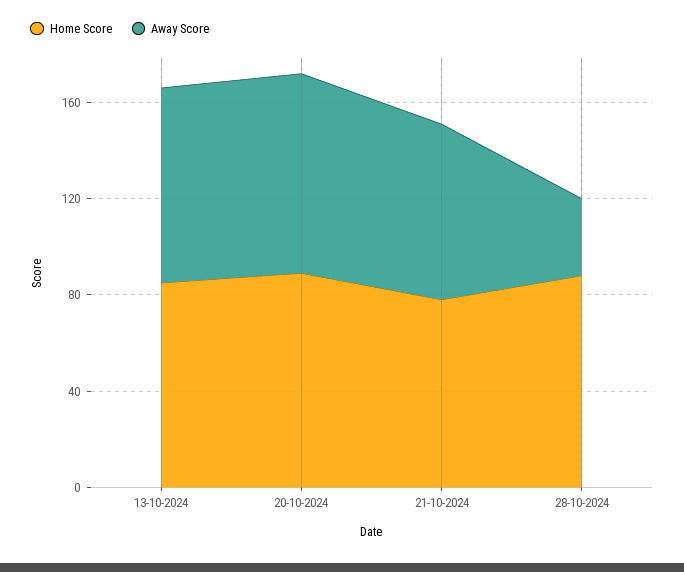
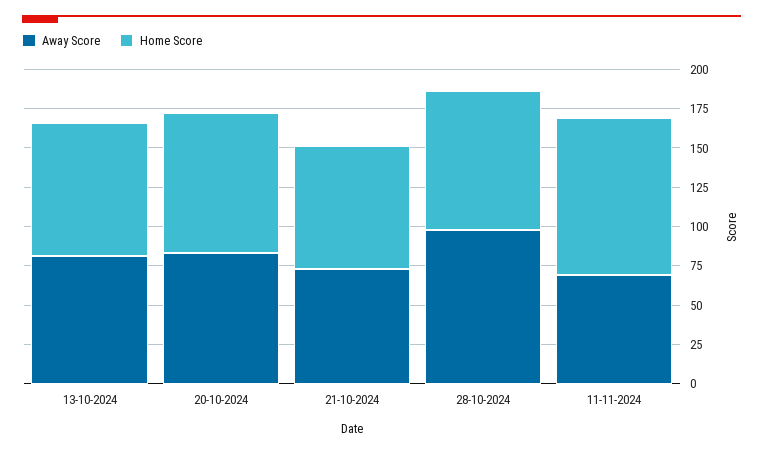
Away Score, 28-10-2024: 30 -> 100
Away Score, 11-11-2024: none -> 75
Home Score, 11-11-2024: none -> 100

